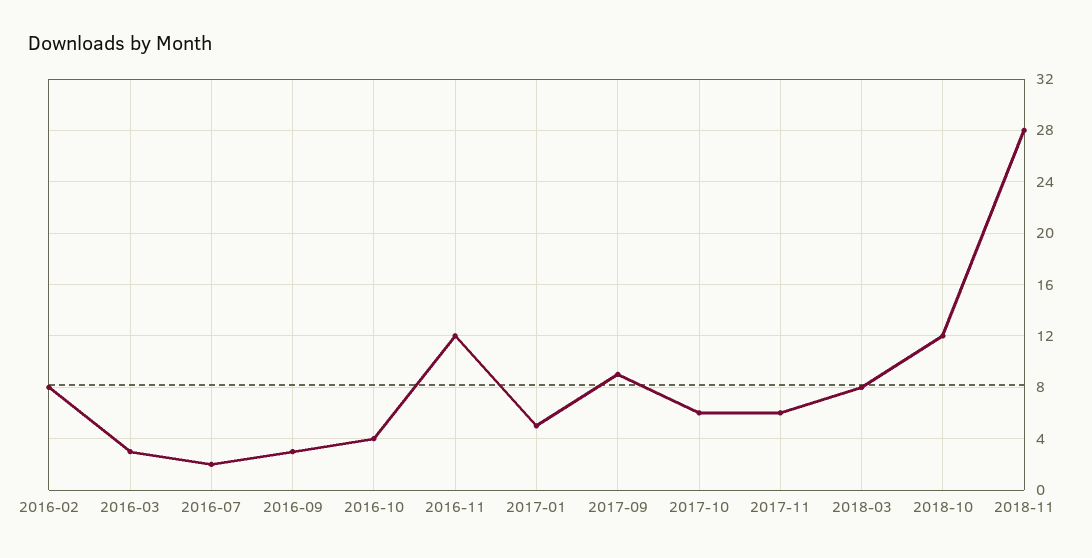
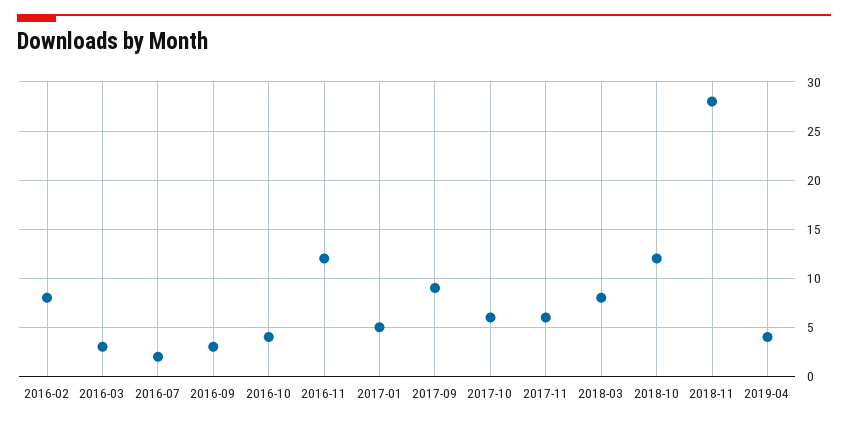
2019-04: none -> 4

